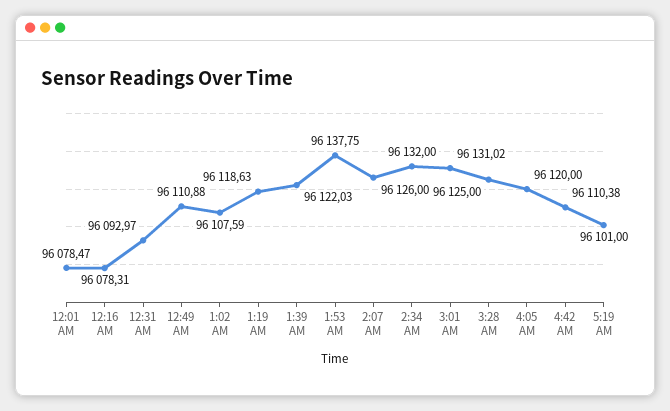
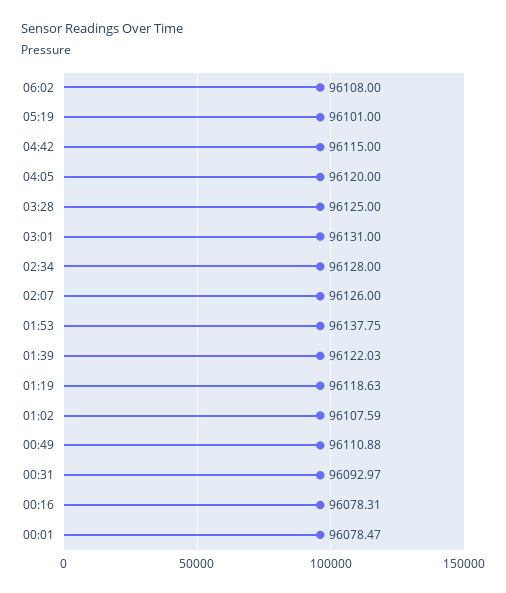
2:34 AM: 96132 -> 96128
3:01 AM: 96131.02 -> 96131
4:42 AM: 96110.38 -> 96115
06:02: none -> 96108

